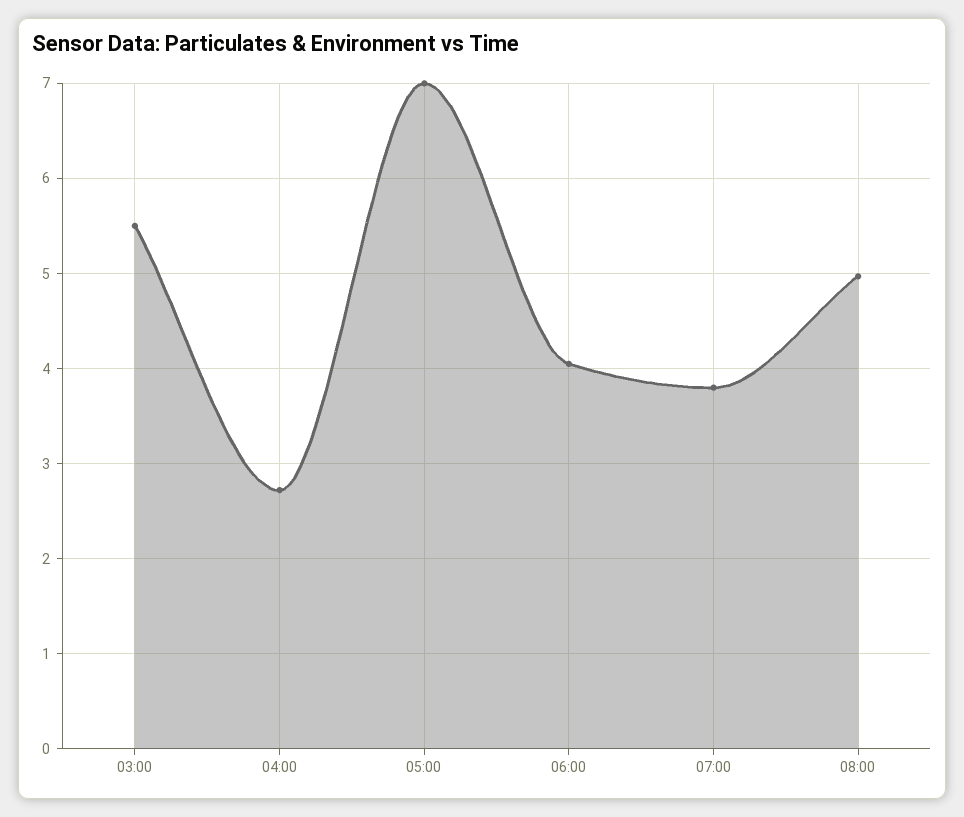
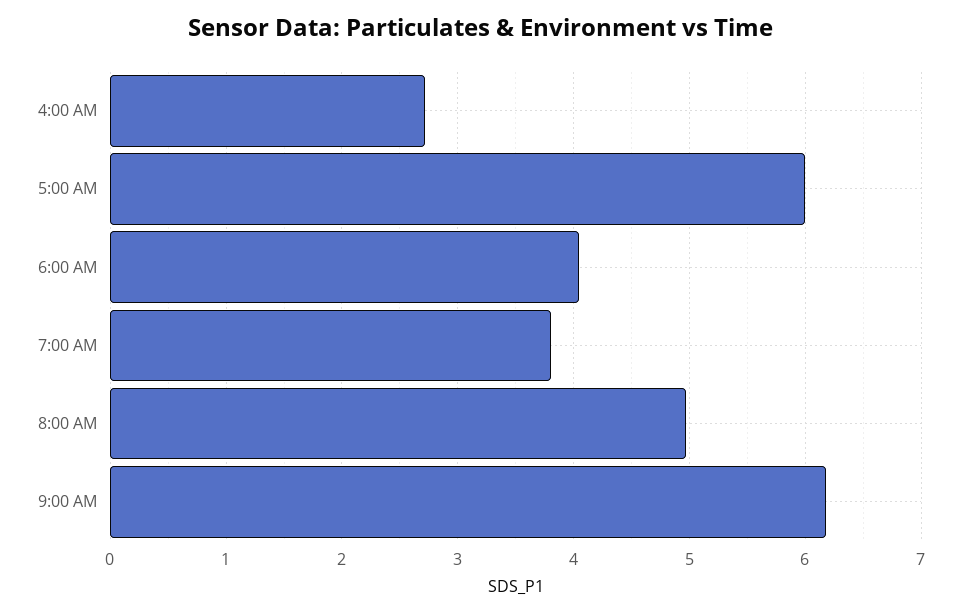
03:00: 5.5 -> none
05:00: 7 -> 6
9:00 AM: none -> 6.2

